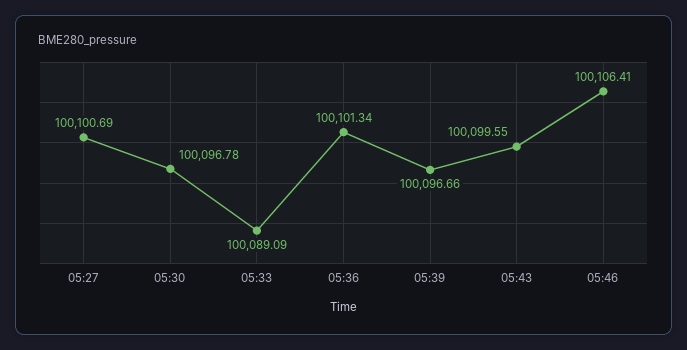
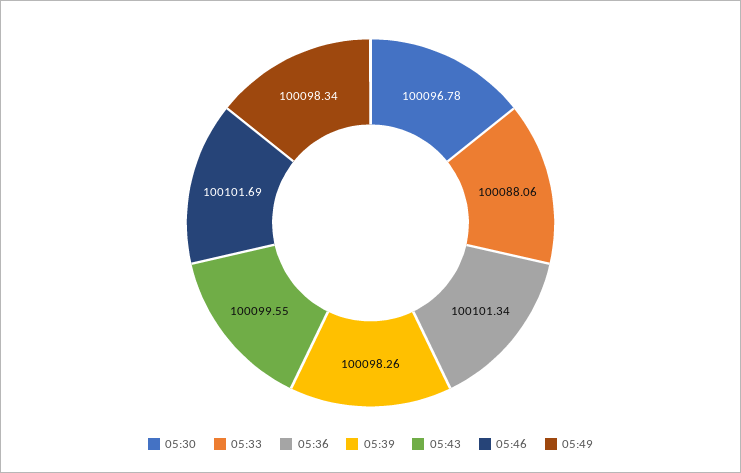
05:27: 100100.69 -> none
05:33: 100089.09 -> 100088.06
05:39: 100096.66 -> 100098.26
05:46: 100106.41 -> 100101.69
05:49: none -> 100098.34

